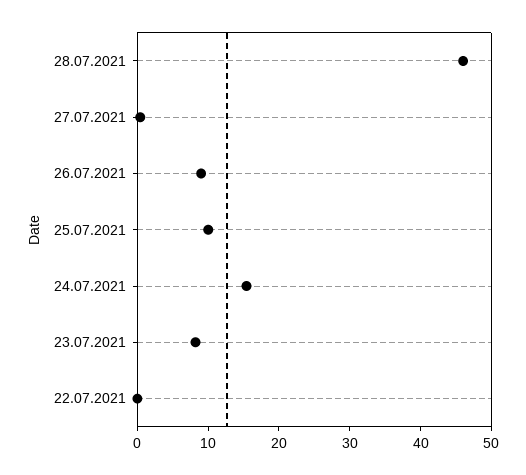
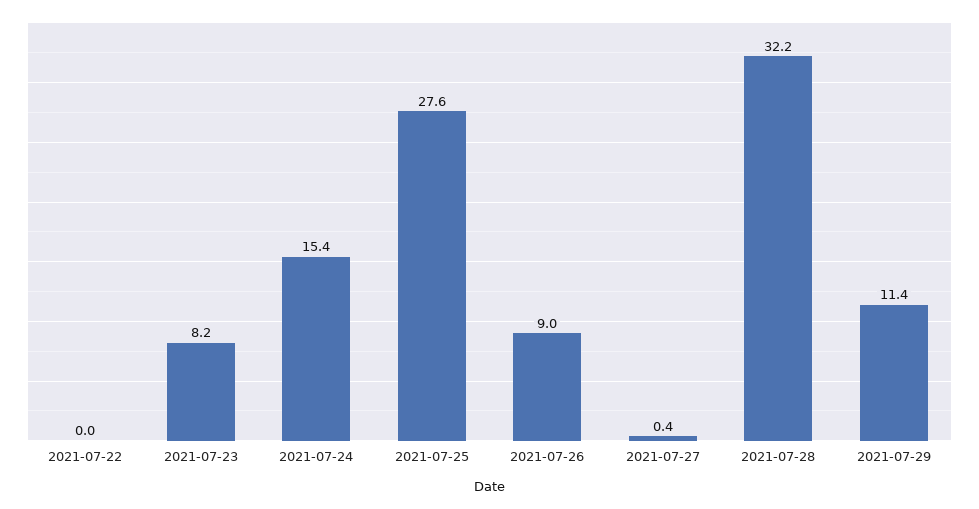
28.07.2021: 46 -> 32.2
25.07.2021: 10 -> 27.6
2021-07-29: none -> 11.4

